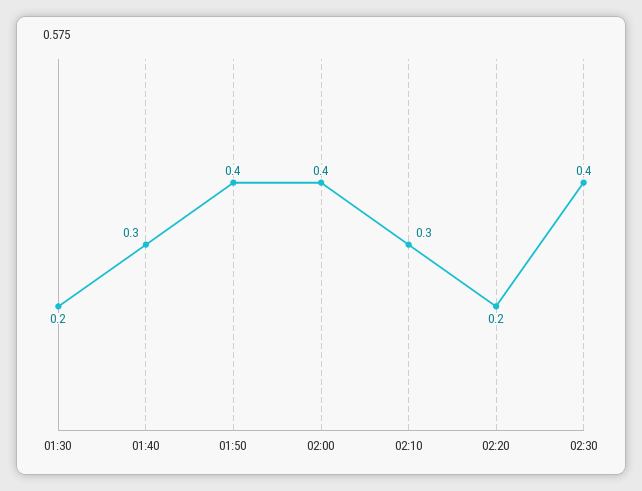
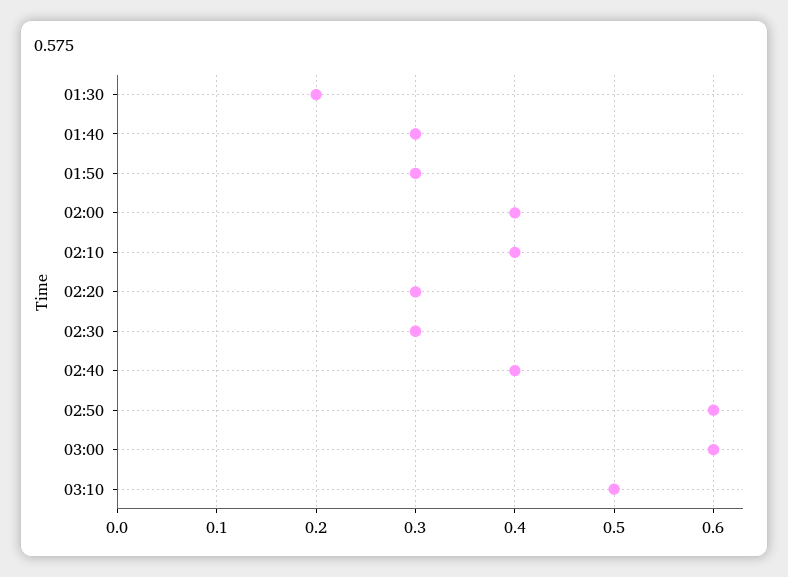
01:50: 0.4 -> 0.3
02:10: 0.3 -> 0.4
02:20: 0.2 -> 0.3
02:30: 0.4 -> 0.3
02:40: none -> 0.4
02:50: none -> 0.6
03:00: none -> 0.6
03:10: none -> 0.5

